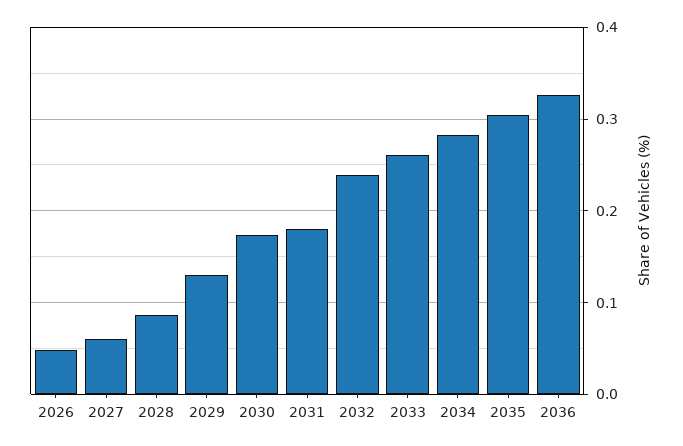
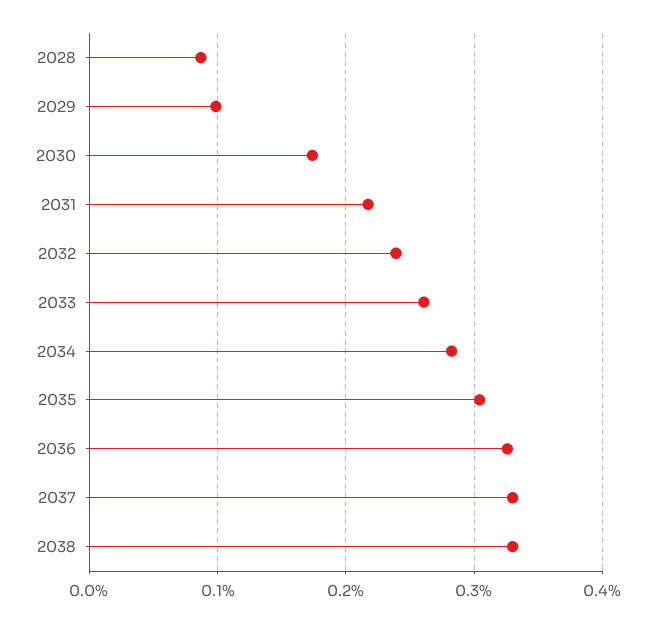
2026: 0.05 -> none
2027: 0.06 -> none
2029: 0.13 -> 0.1
2031: 0.18 -> 0.22
2037: none -> 0.33
2038: none -> 0.33

